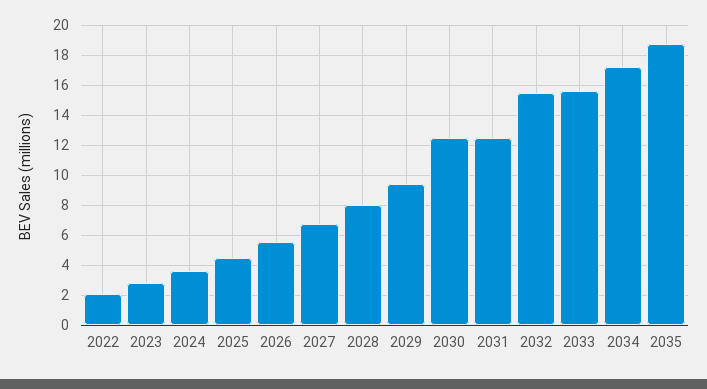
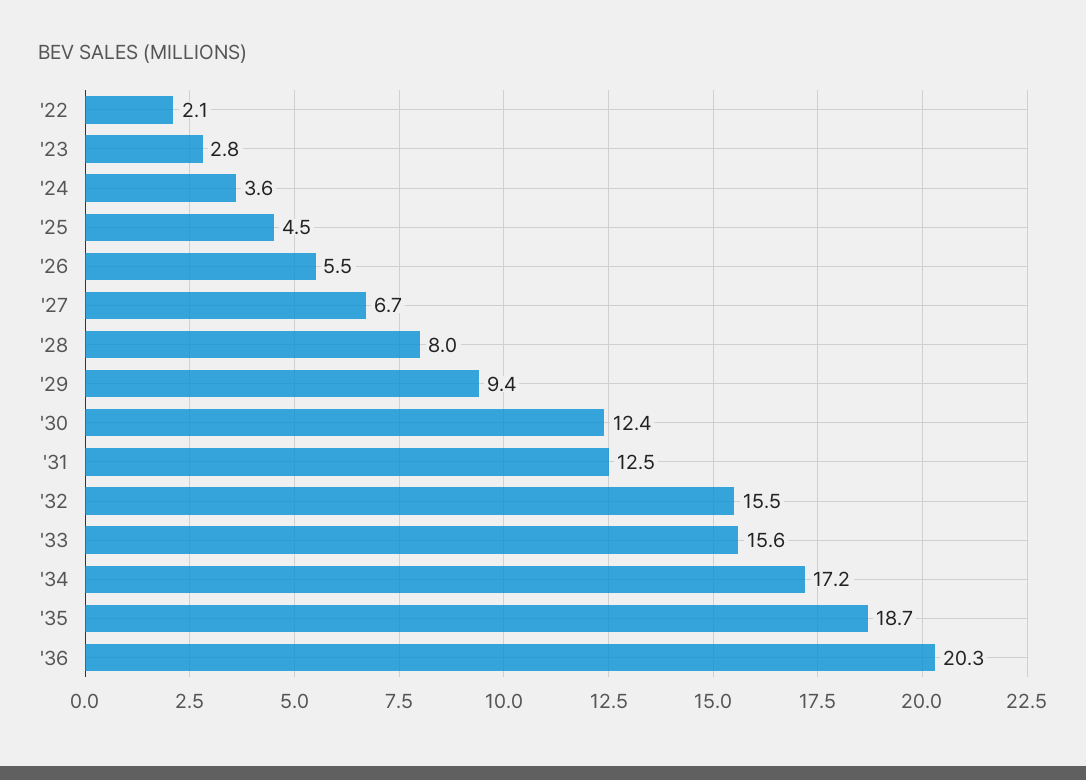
'36: none -> 20.3

